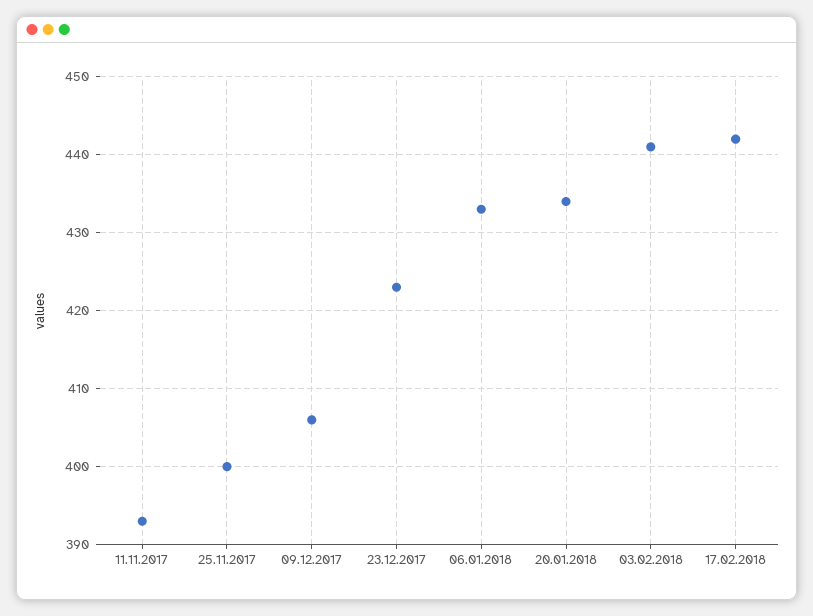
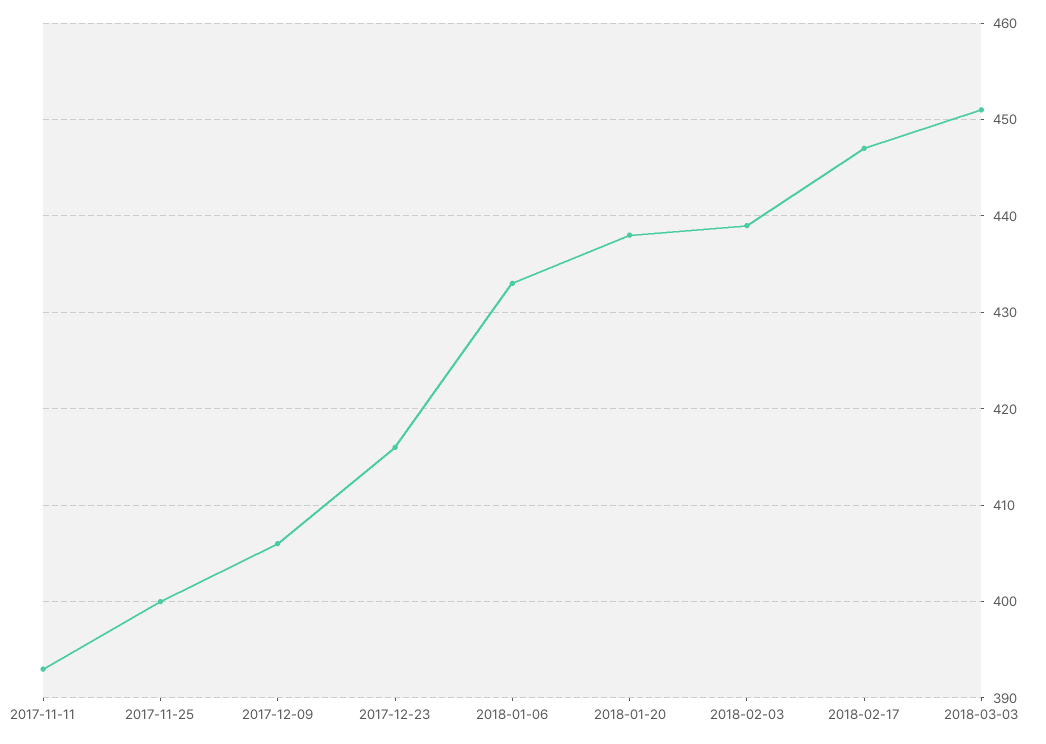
23.12.2017: 423 -> 416
20.01.2018: 434 -> 438
03.02.2018: 441 -> 439
17.02.2018: 442 -> 447
2018-03-03: none -> 451

